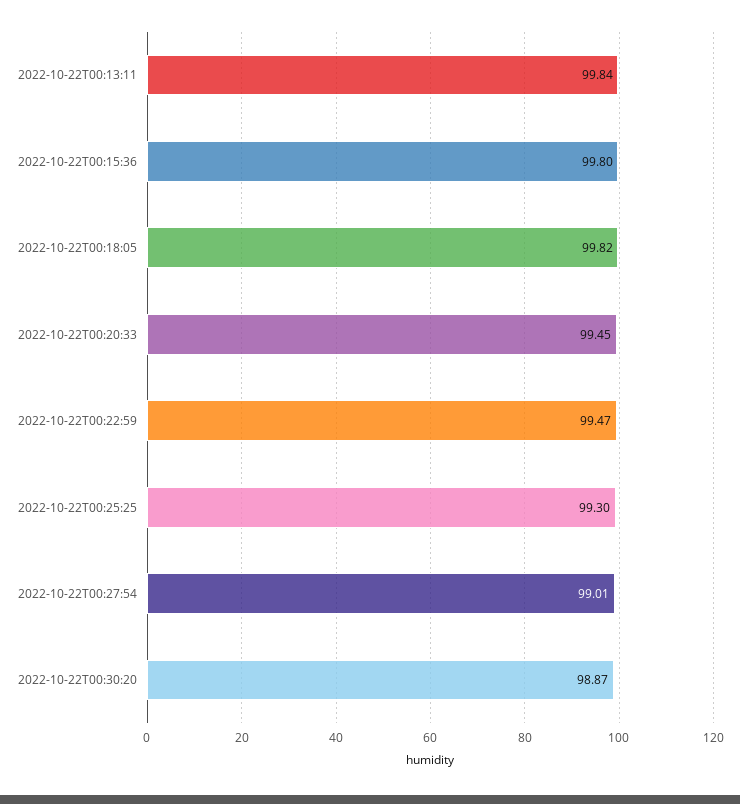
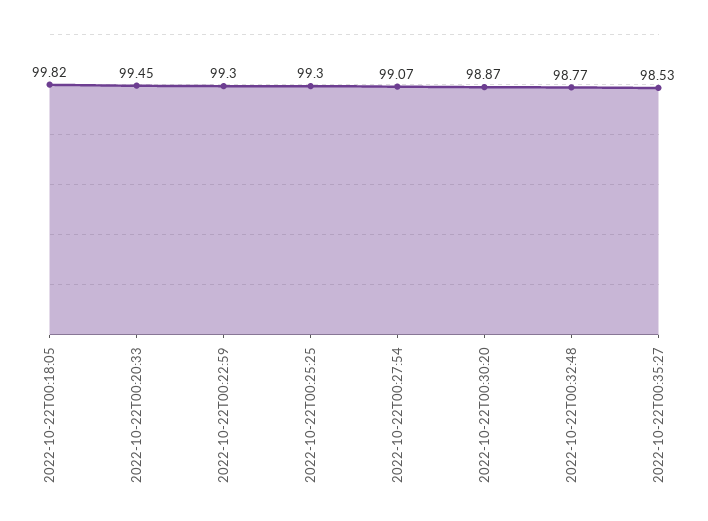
2022-10-22T00:13:11: 99.84 -> none
2022-10-22T00:15:36: 99.8 -> none
2022-10-22T00:22:59: 99.47 -> 99.3
2022-10-22T00:27:54: 99.01 -> 99.07
2022-10-22T00:32:48: none -> 98.77
2022-10-22T00:35:27: none -> 98.53

